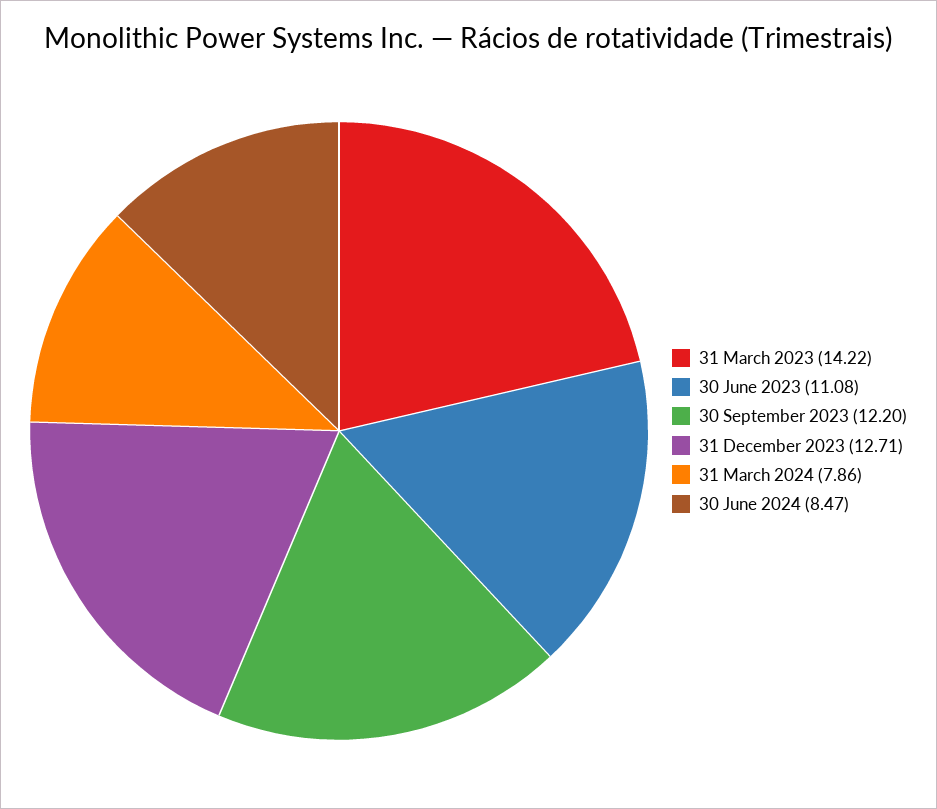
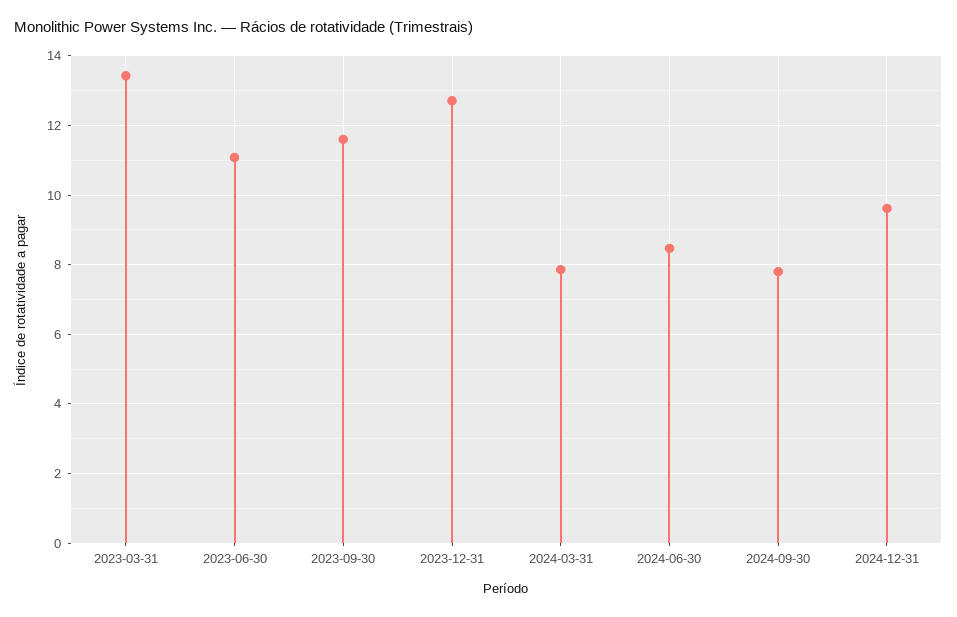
31 March 2023: 14.22 -> 13.4
30 September 2023: 12.2 -> 11.6
2024-09-30: none -> 7.8
2024-12-31: none -> 9.6

